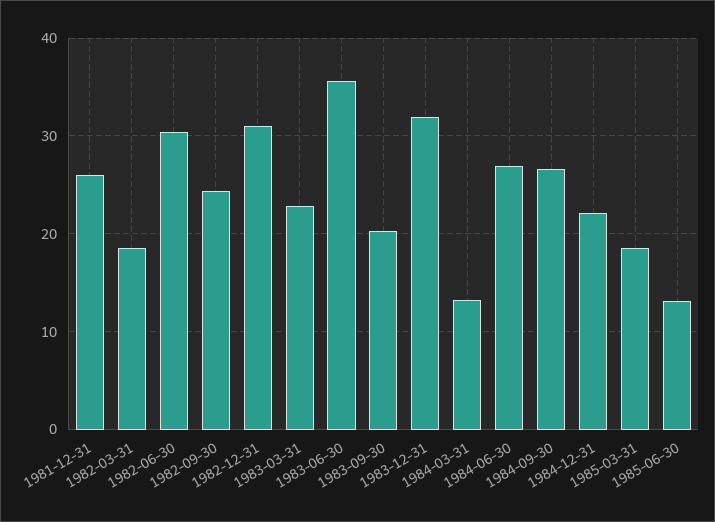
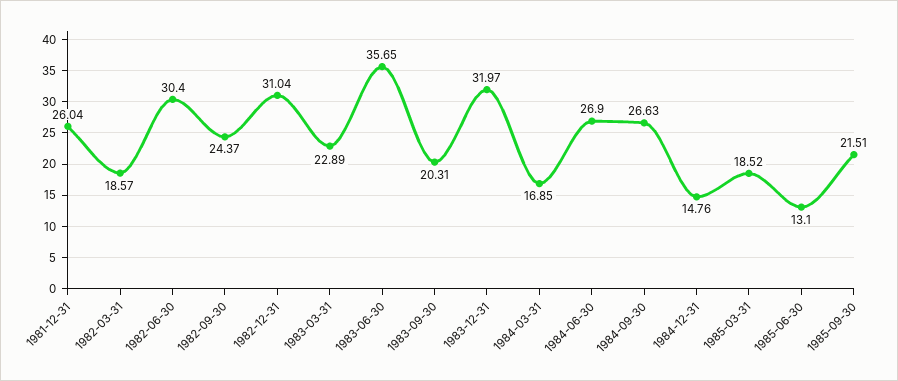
1984-03-31: 13 -> 16.85
1984-12-31: 22 -> 14.76
1985-09-30: none -> 21.51

